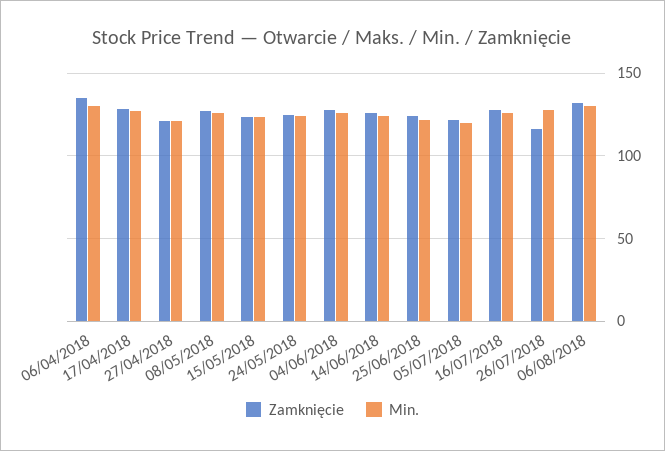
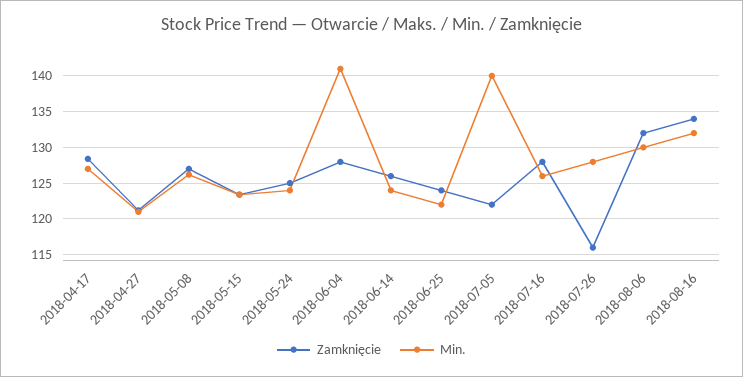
Zamknięcie, 06/04/2018: 135 -> none
Min., 06/04/2018: 130 -> none
Min., 04/06/2018: 125 -> 141
Min., 05/07/2018: 120 -> 140
Zamknięcie, 2018-08-16: none -> 134
Min., 2018-08-16: none -> 132

